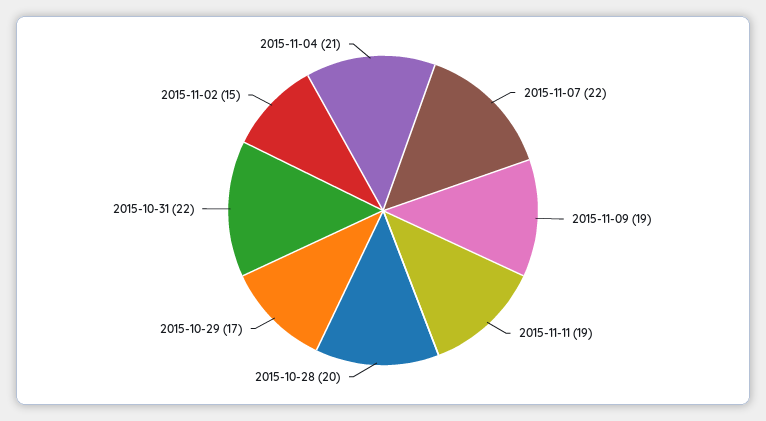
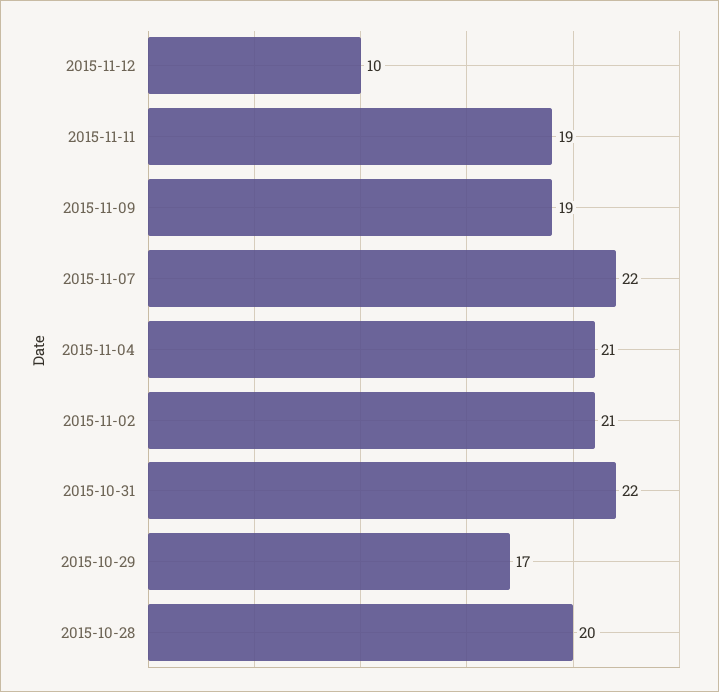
2015-11-02: 15 -> 21
2015-11-12: none -> 10

